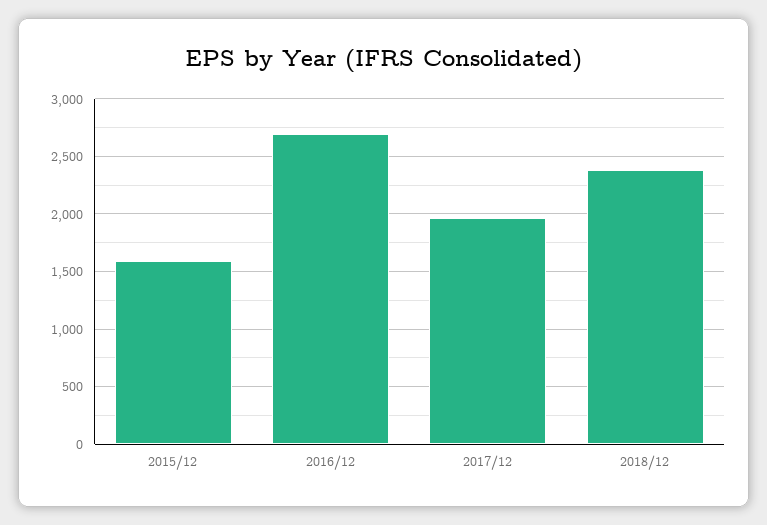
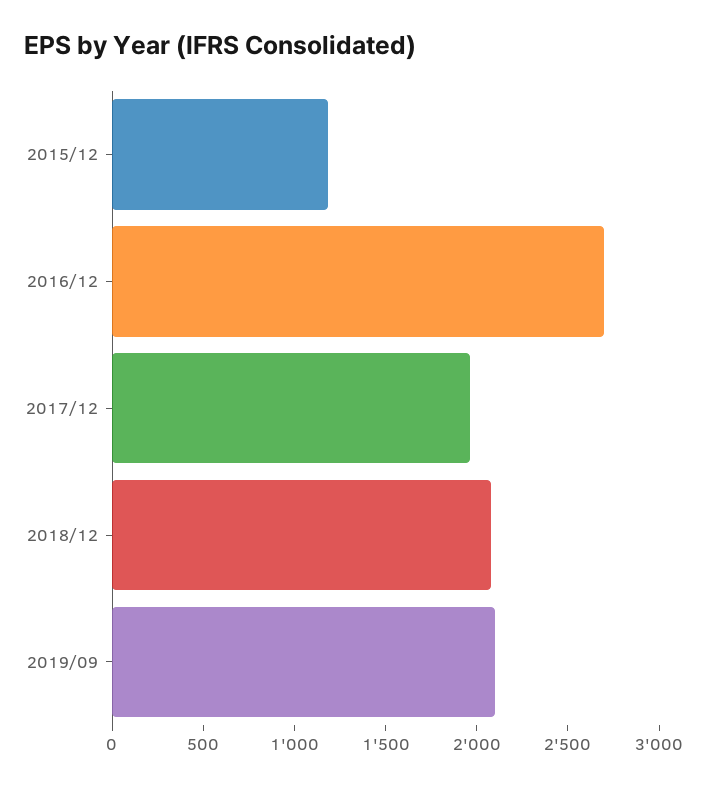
2015/12: 1600 -> 1200
2018/12: 2400 -> 2100
2019/09: none -> 2100

